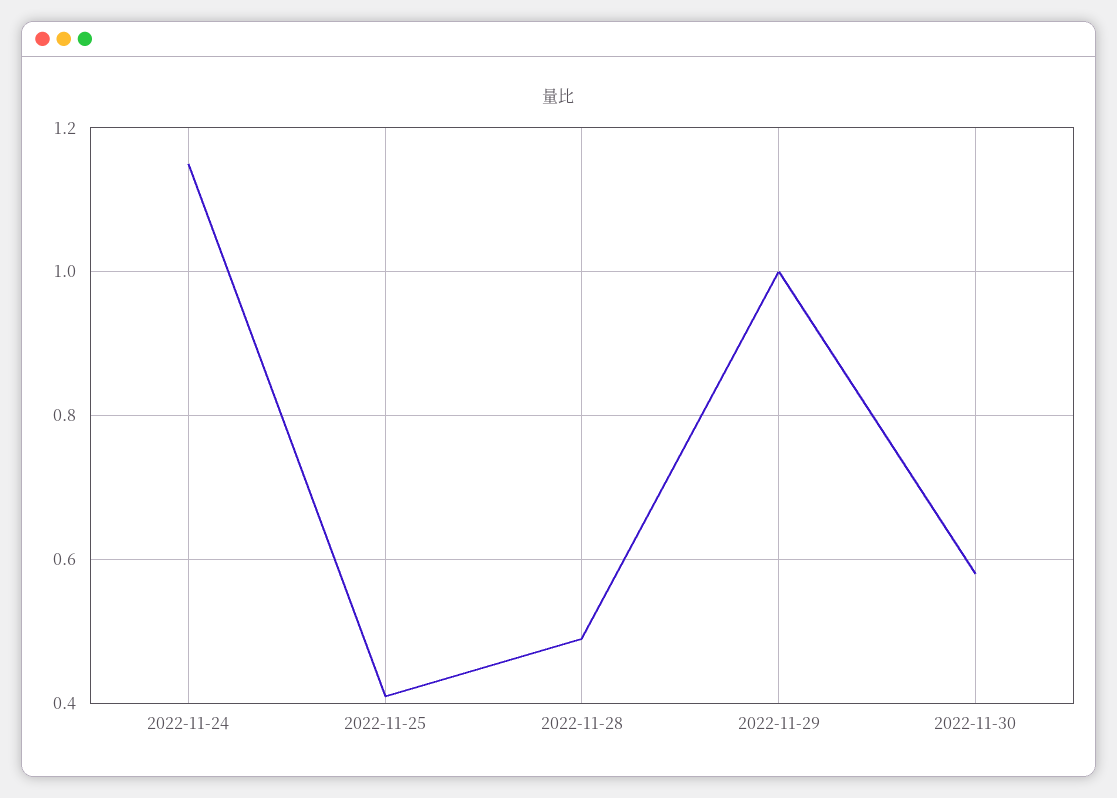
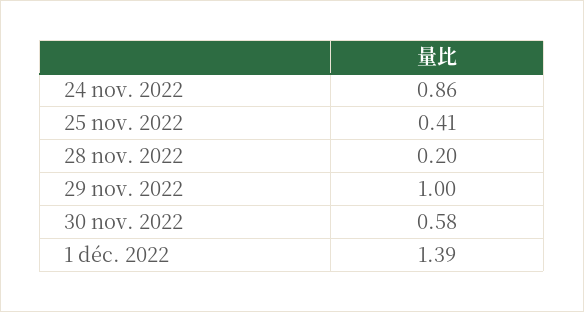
2022-11-24: 1.15 -> 0.86
2022-11-28: 0.5 -> 0.2
1 déc. 2022: none -> 1.39

